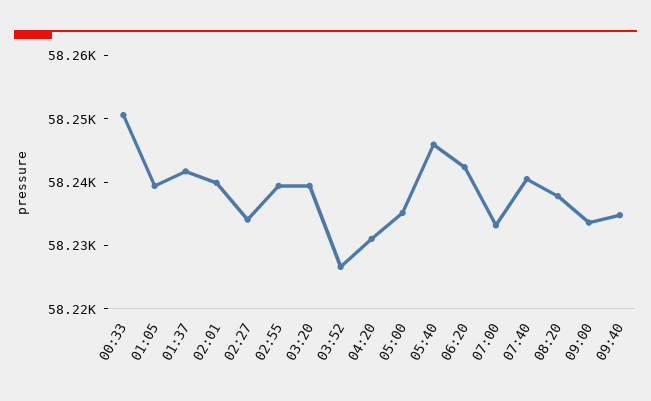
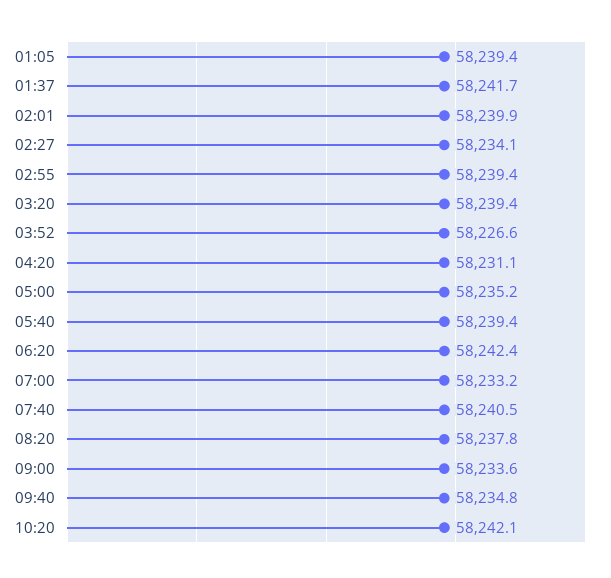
00:33: 58250 -> none
05:40: 58246 -> 58239.4
10:20: none -> 58242.1

